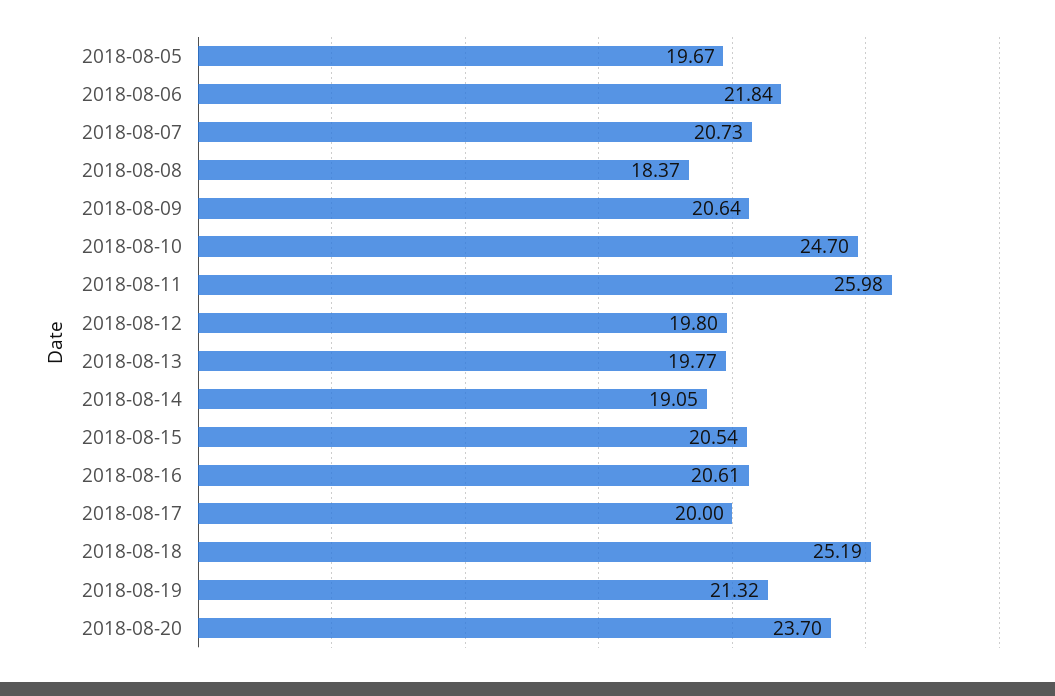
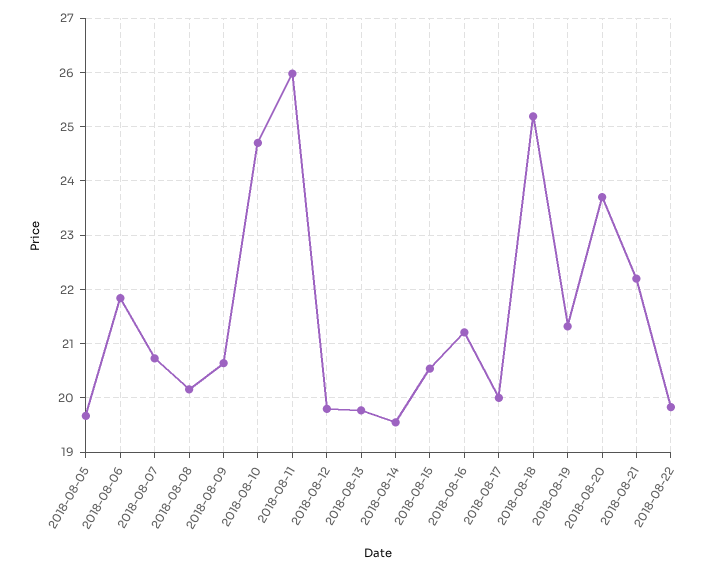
2018-08-08: 18.37 -> 20.2
2018-08-14: 19.05 -> 19.6
2018-08-16: 20.61 -> 21.2
2018-08-21: none -> 22.2
2018-08-22: none -> 19.8

